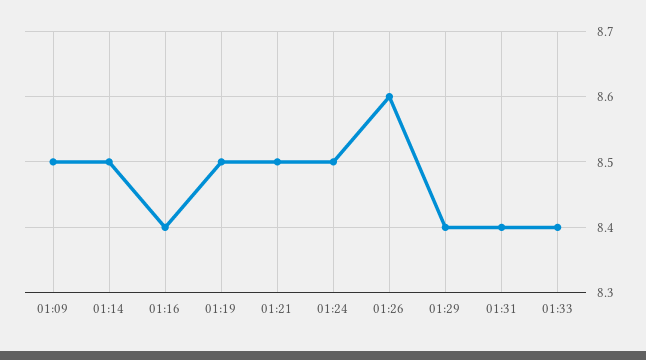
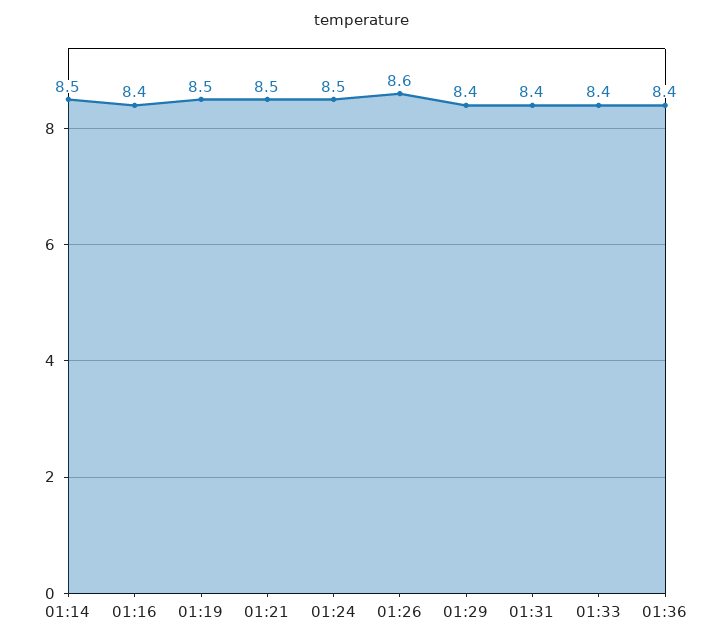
01:09: 8.5 -> none
01:36: none -> 8.4

